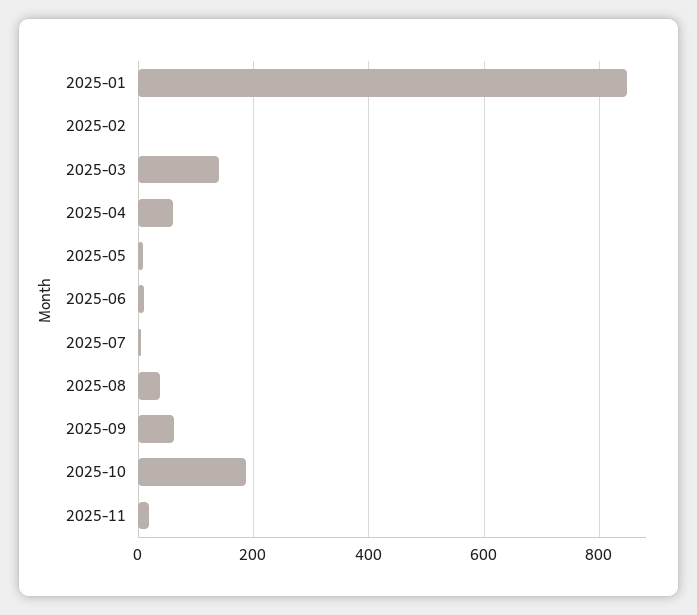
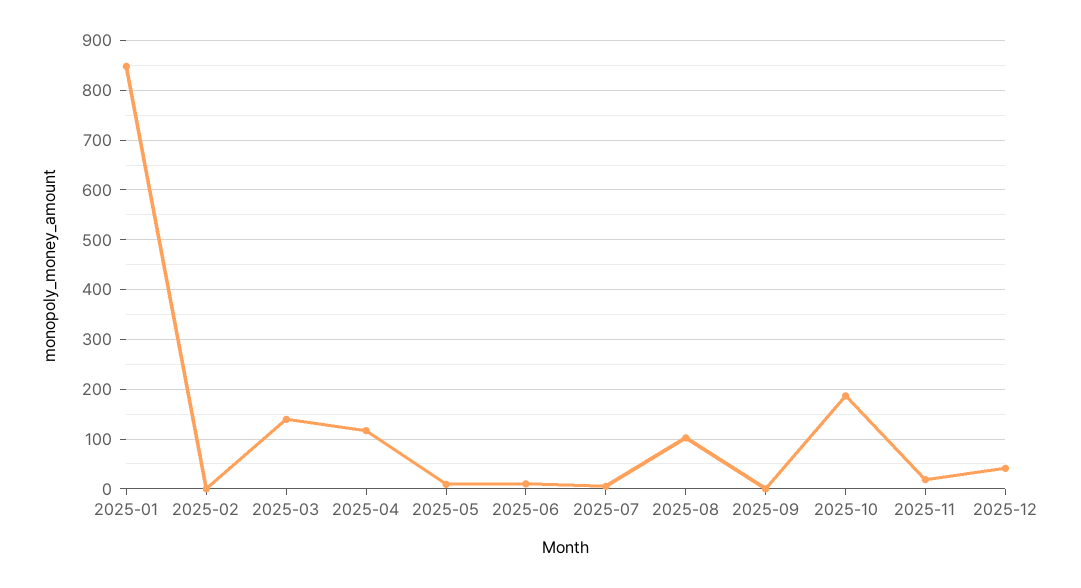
2025-04: 60 -> 120
2025-08: 40 -> 100
2025-09: 60 -> 0
2025-12: none -> 40

